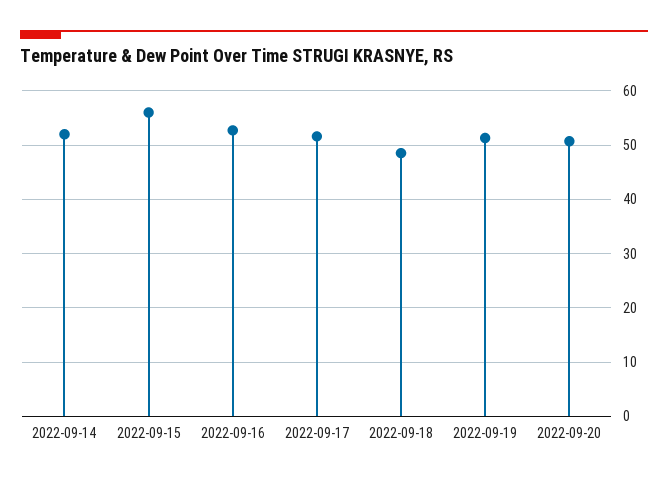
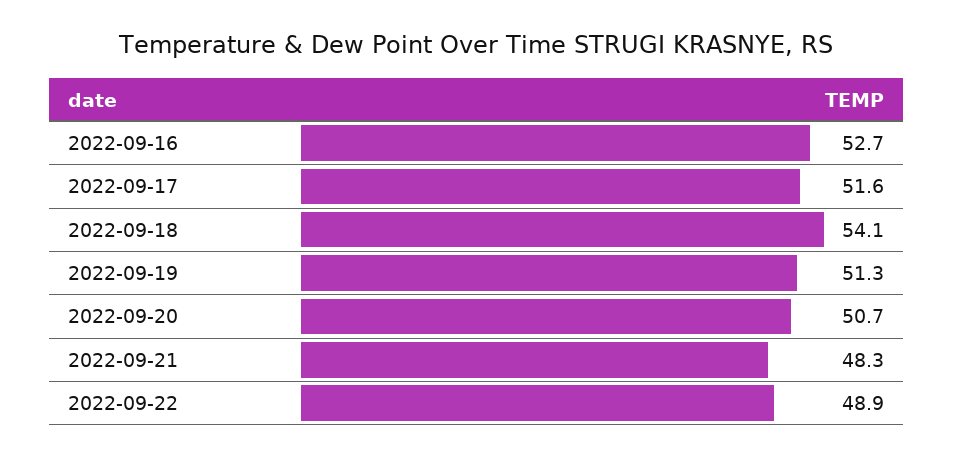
2022-09-14: 52 -> none
2022-09-15: 56 -> none
2022-09-18: 48 -> 54.1
2022-09-21: none -> 48.3
2022-09-22: none -> 48.9

